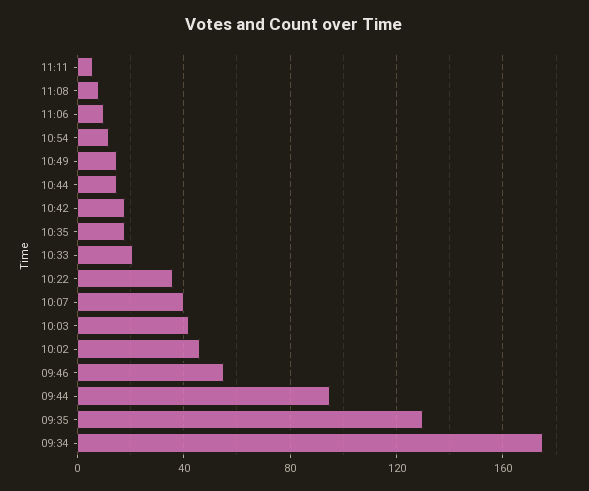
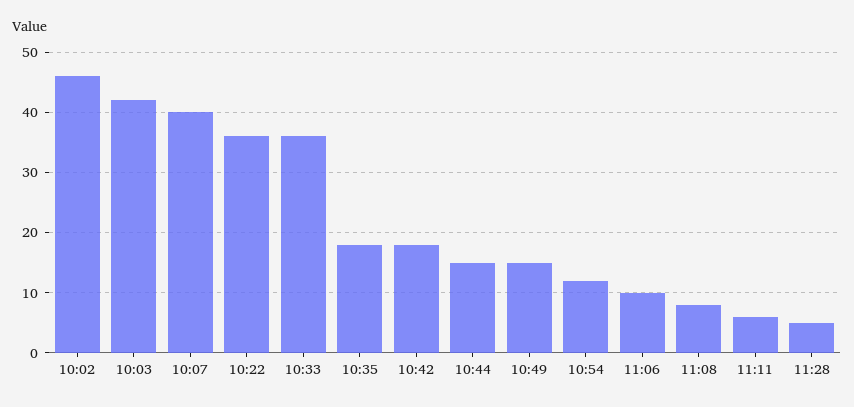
10:33: 20 -> 36
09:46: 55 -> none
09:44: 95 -> none
09:35: 130 -> none
09:34: 175 -> none
11:28: none -> 5

